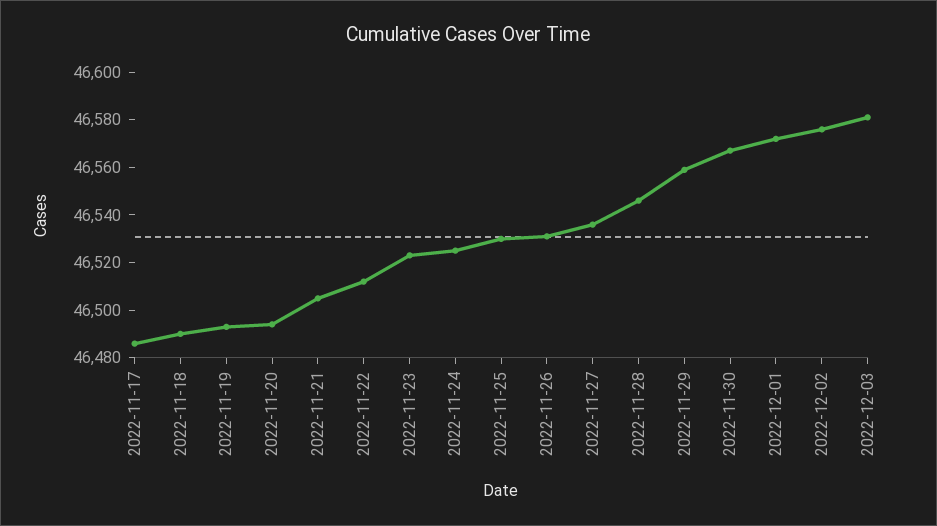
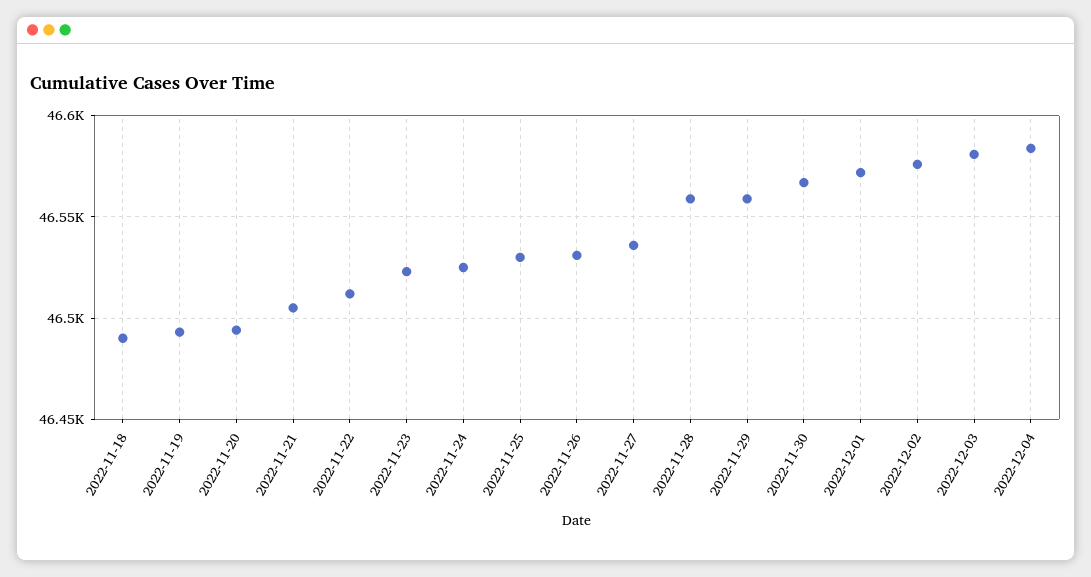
2022-11-17: 46485 -> none
2022-11-28: 46545 -> 46560
2022-12-04: none -> 46585

